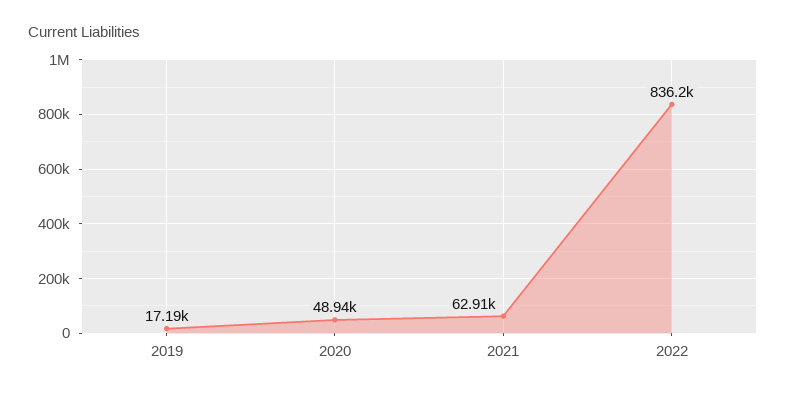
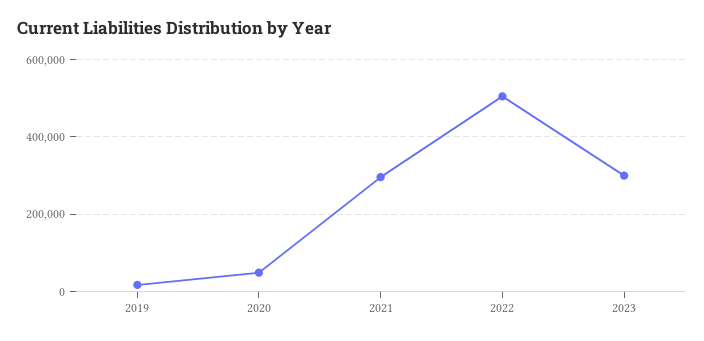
2021: 62910 -> 300000
2022: 836200 -> 500000
2023: none -> 300000

